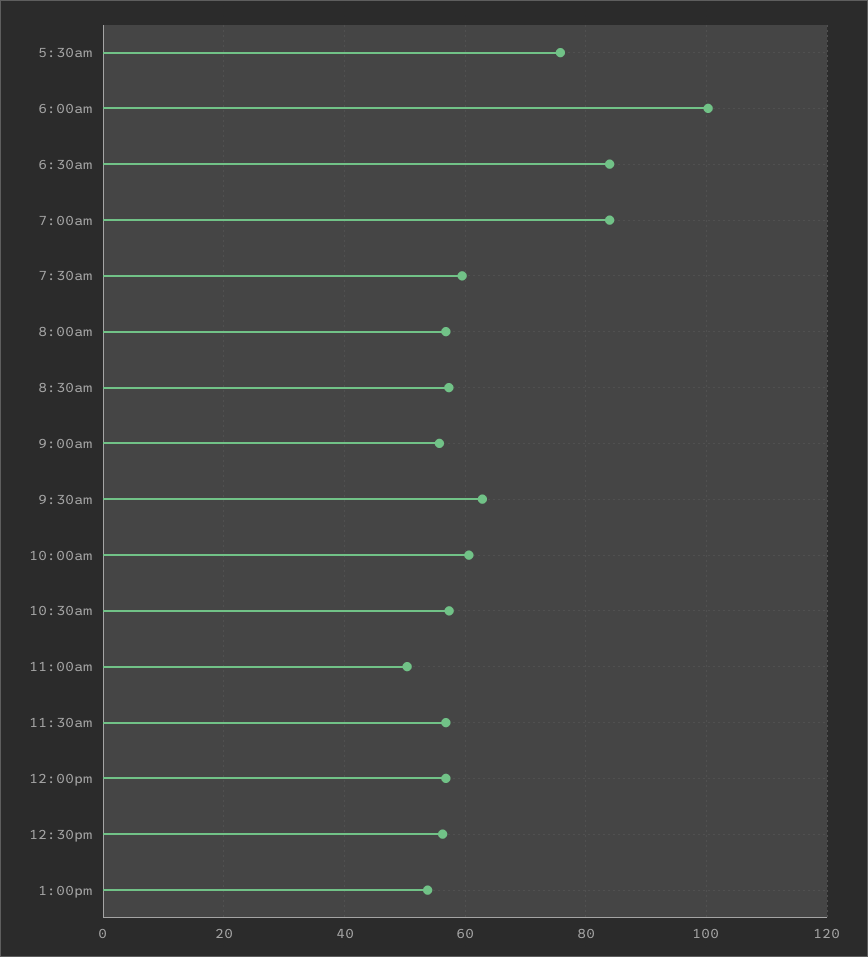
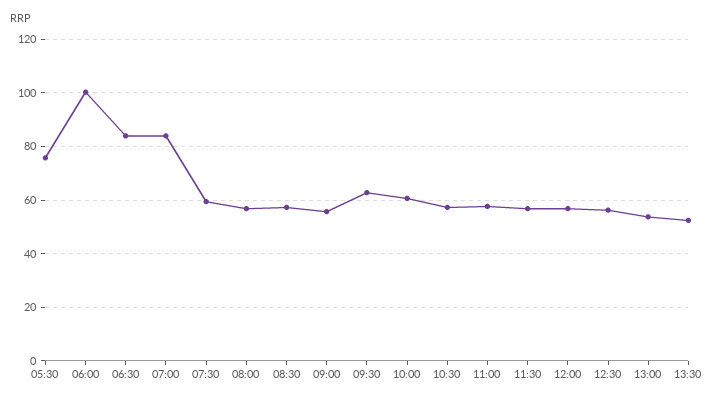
11:00am: 50 -> 57.5
13:30: none -> 52.5

